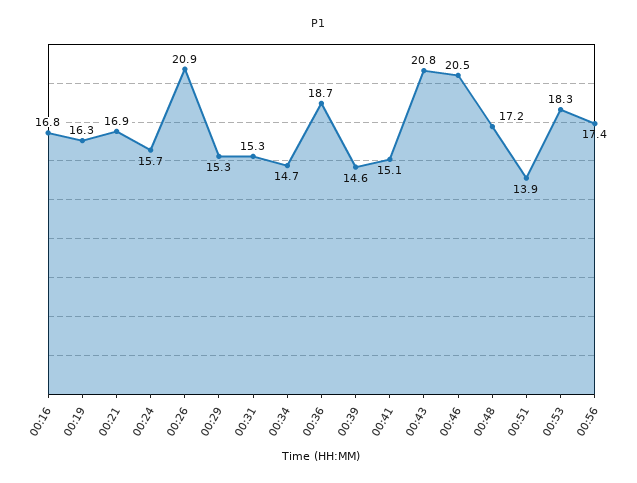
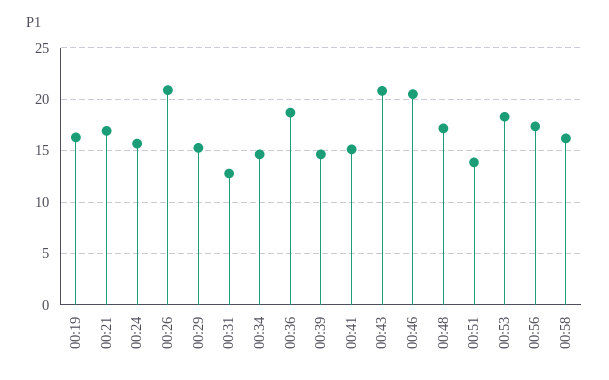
00:16: 16.8 -> none
00:31: 15.3 -> 13
00:58: none -> 16

